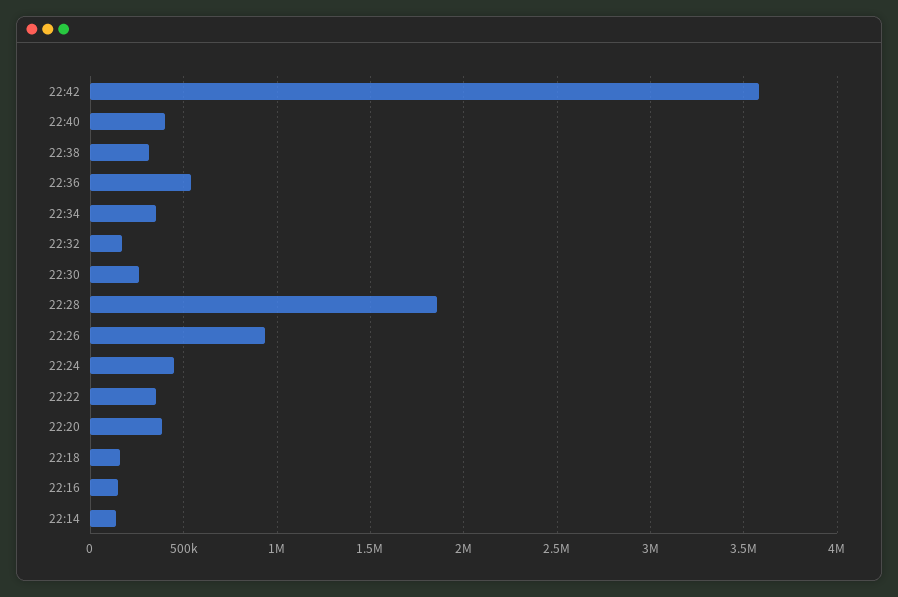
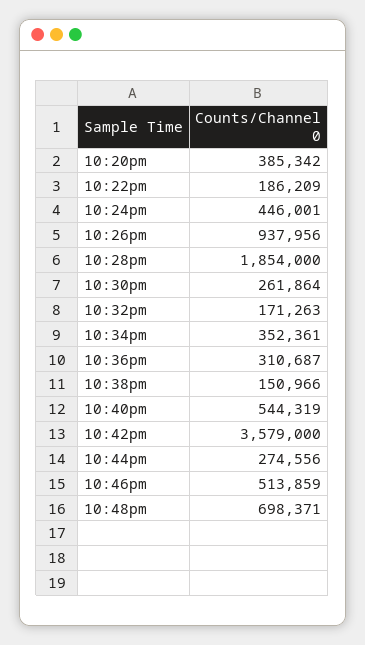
22:40: 400000 -> 544319
22:38: 300000 -> 150966
22:36: 550000 -> 310687
22:22: 350000 -> 186209
22:18: 150000 -> none
22:16: 150000 -> none
22:14: 150000 -> none
10:44pm: none -> 274556
10:46pm: none -> 513859
10:48pm: none -> 698371

